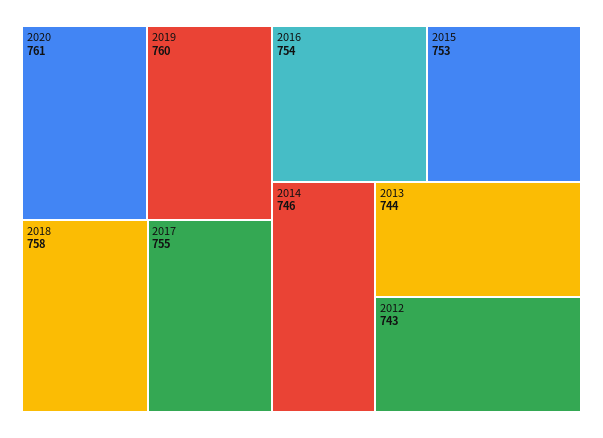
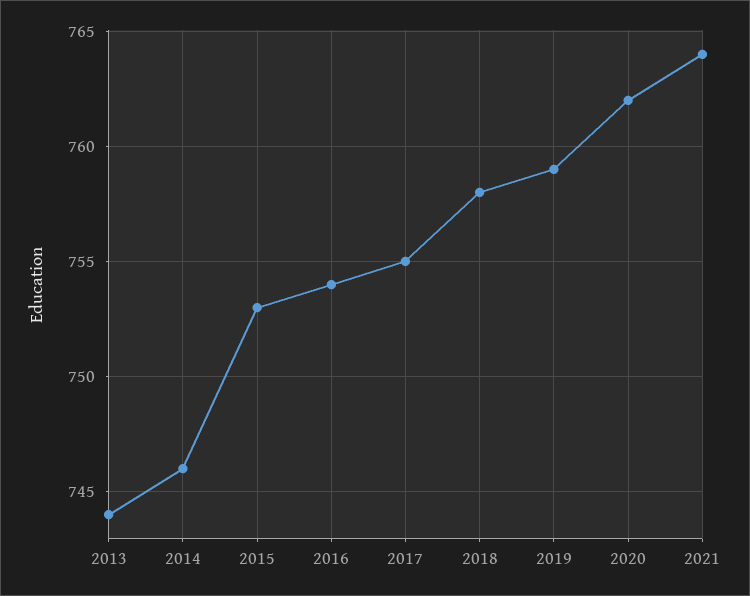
2020: 761 -> 762
2019: 760 -> 759
2012: 743 -> none
2021: none -> 764

